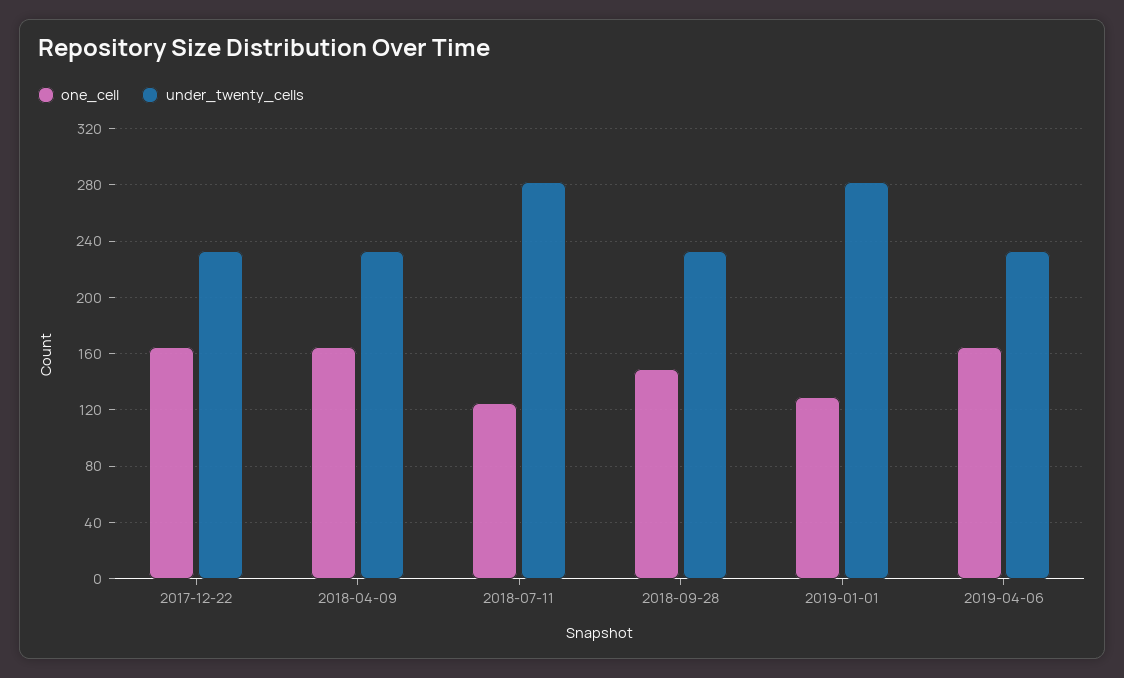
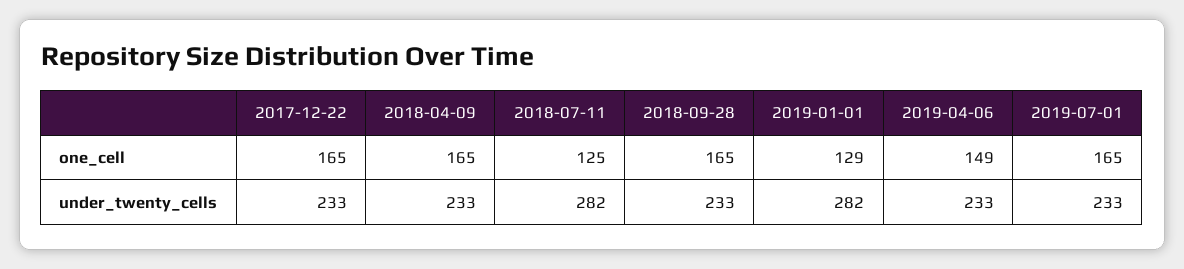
one_cell, 2018-09-28: 150 -> 165
one_cell, 2019-04-06: 165 -> 149
one_cell, 2019-07-01: none -> 165
under_twenty_cells, 2019-07-01: none -> 233

